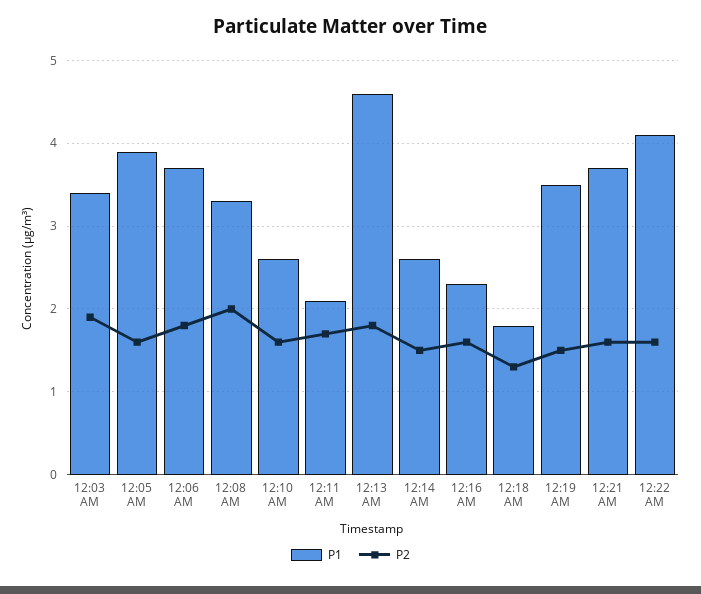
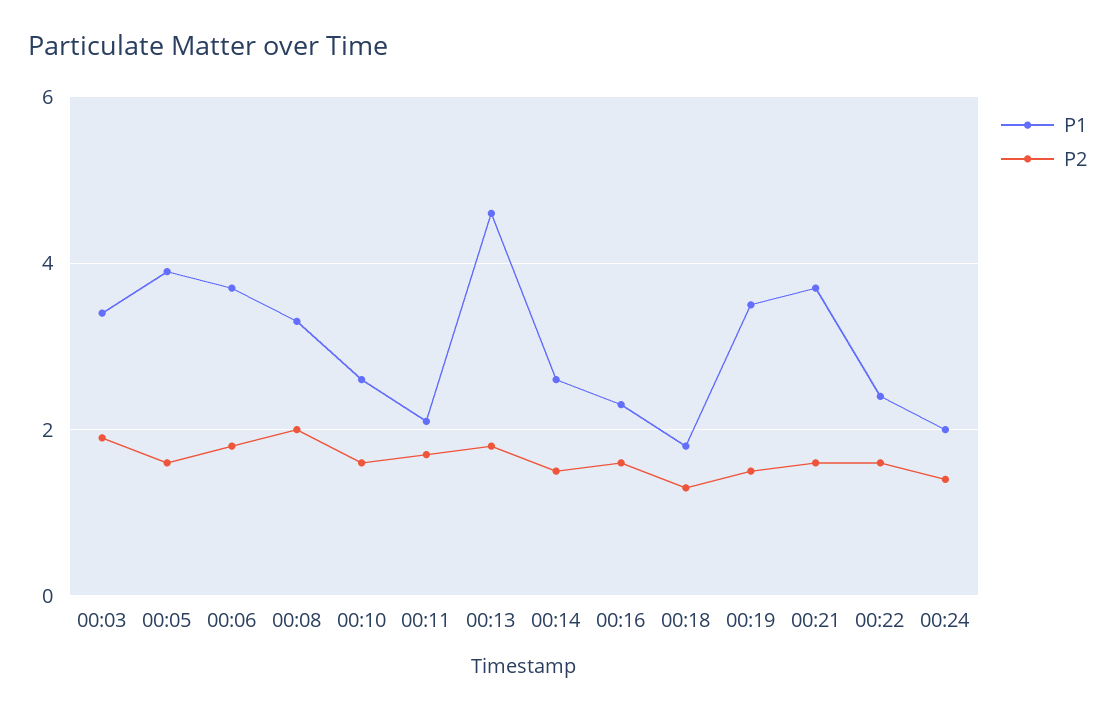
P1, 12:22 AM: 4.1 -> 2.5
P1, 00:24: none -> 2
P2, 00:24: none -> 1.5

